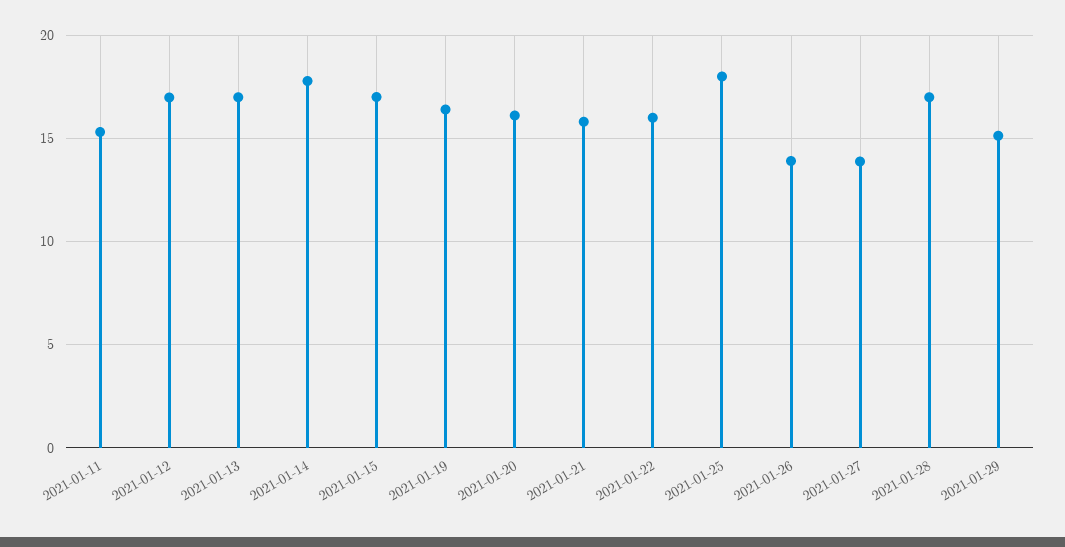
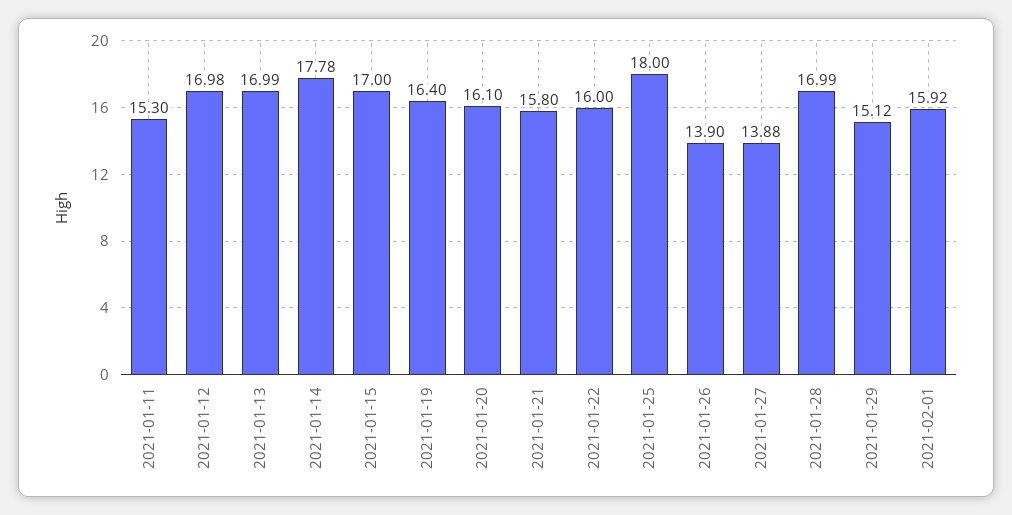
2021-02-01: none -> 15.92

